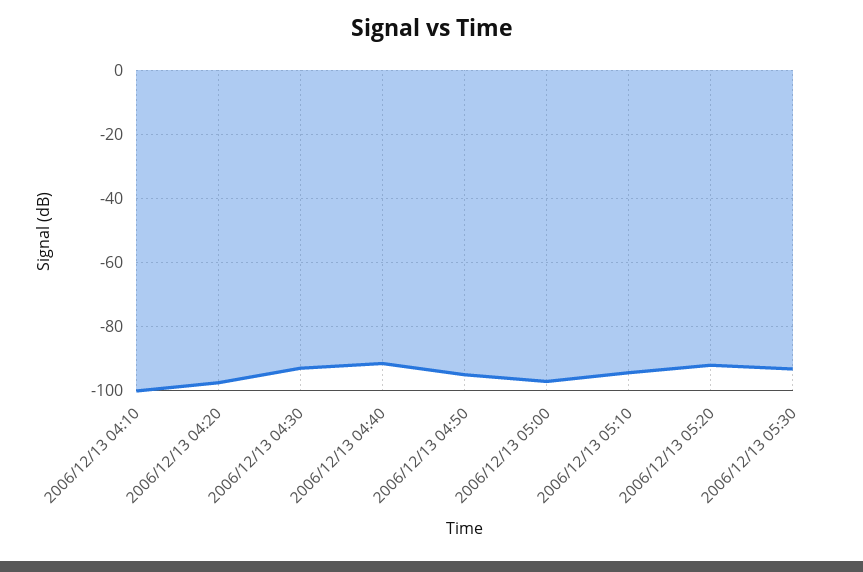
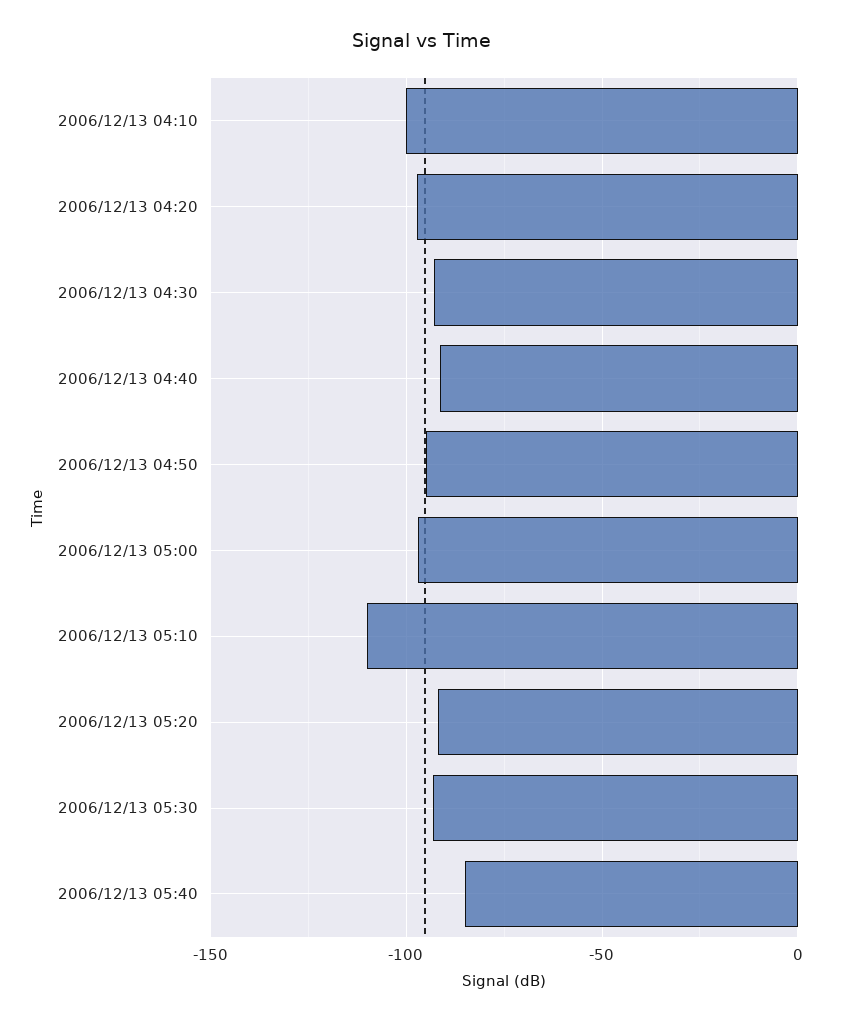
2006/12/13 05:10: -94 -> -110
2006/12/13 05:40: none -> -85

